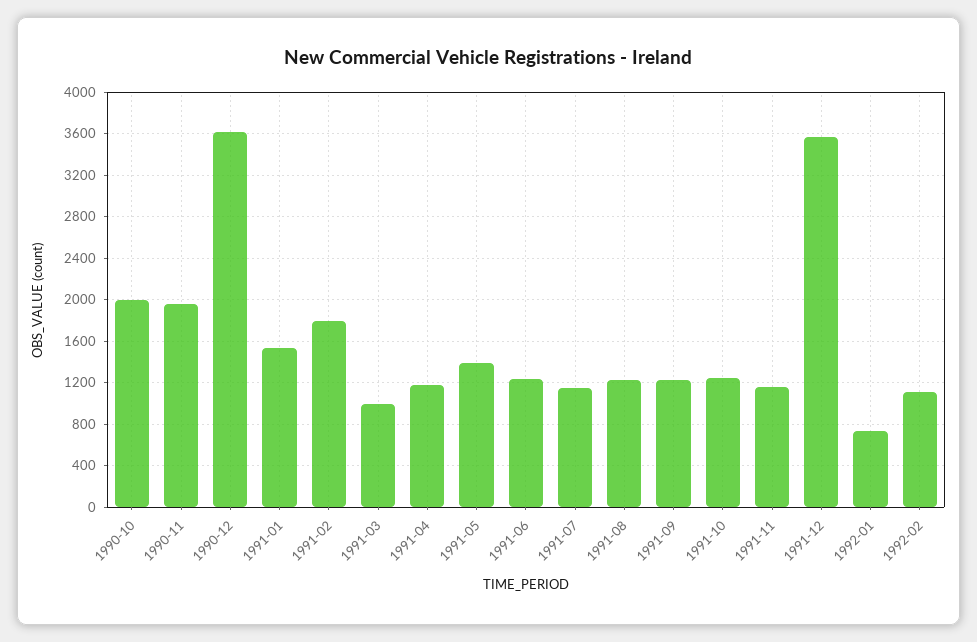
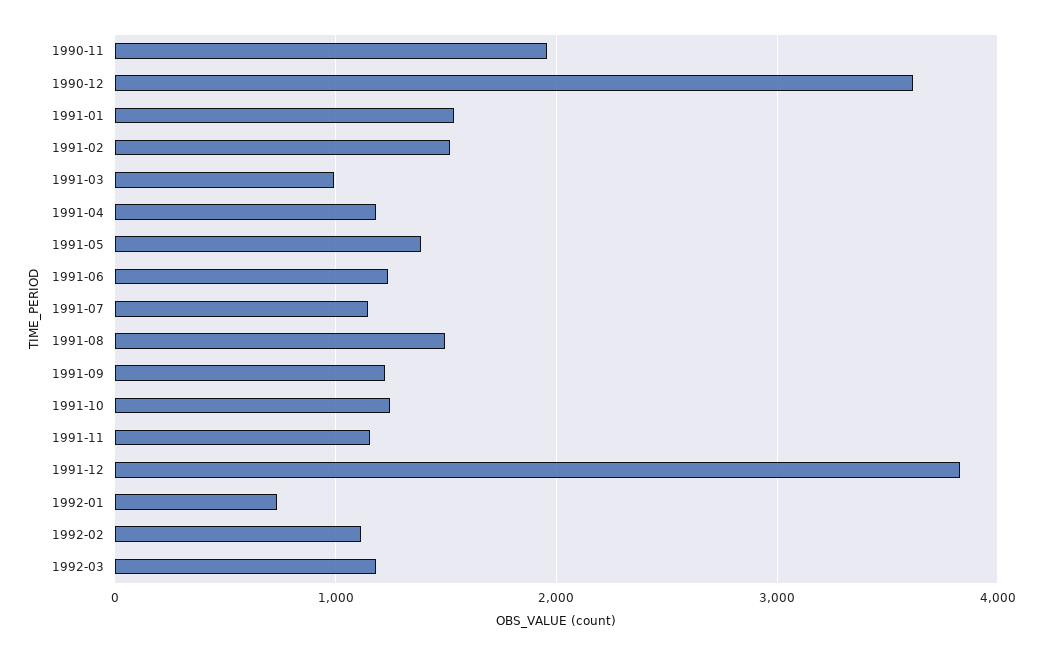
1990-10: 2000 -> none
1991-02: 1800 -> 1500
1991-08: 1200 -> 1500
1991-12: 3600 -> 3800
1992-03: none -> 1200

